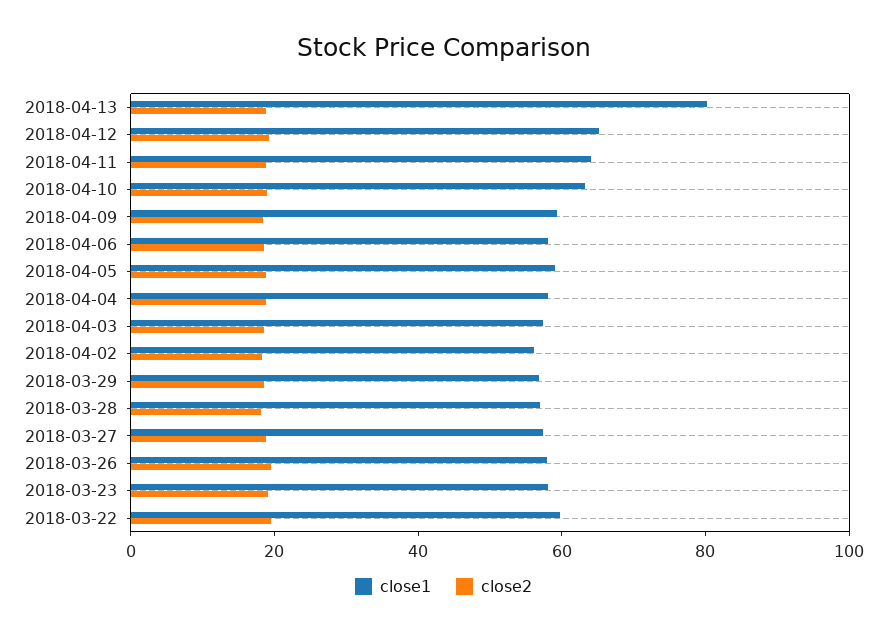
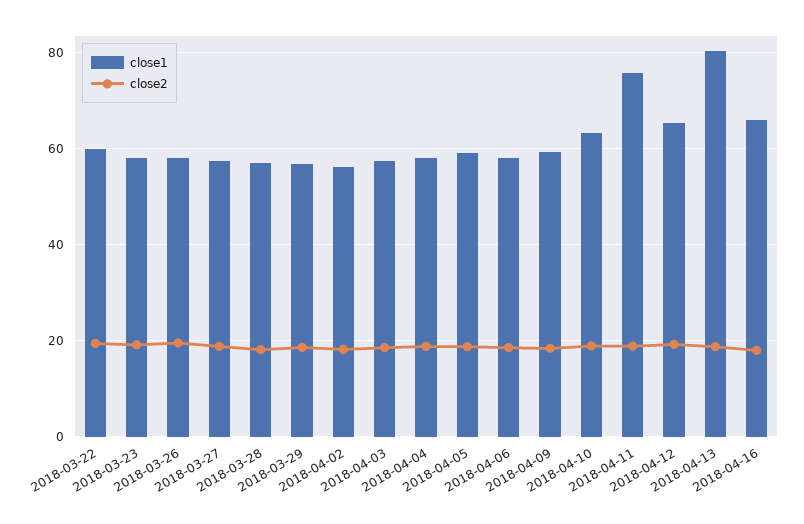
close1, 2018-04-11: 65 -> 76
close1, 2018-04-16: none -> 66
close2, 2018-04-16: none -> 18

